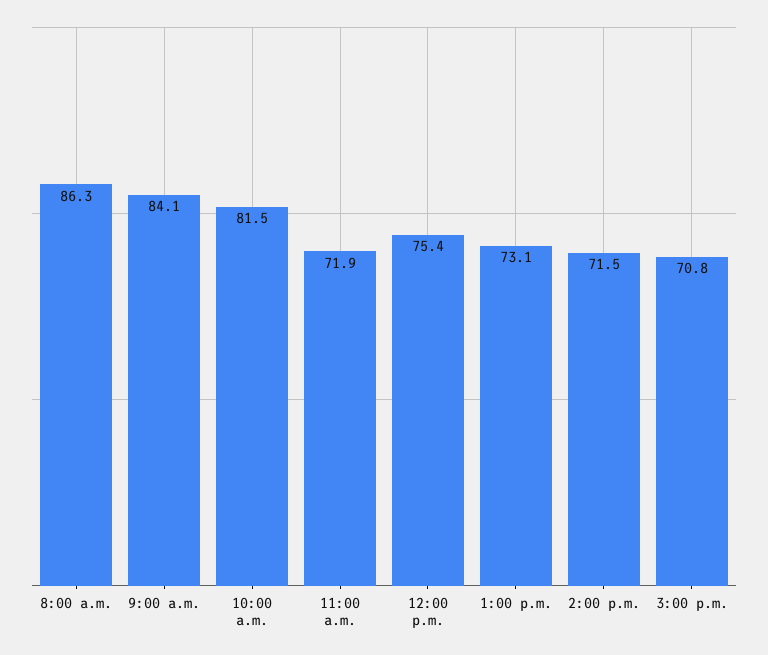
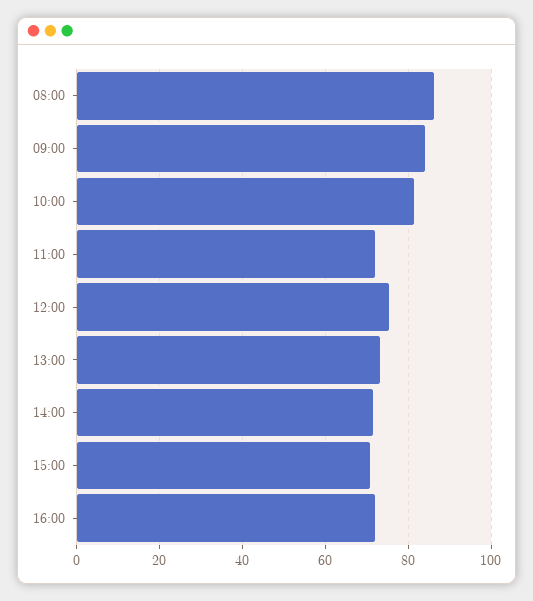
16:00: none -> 72

